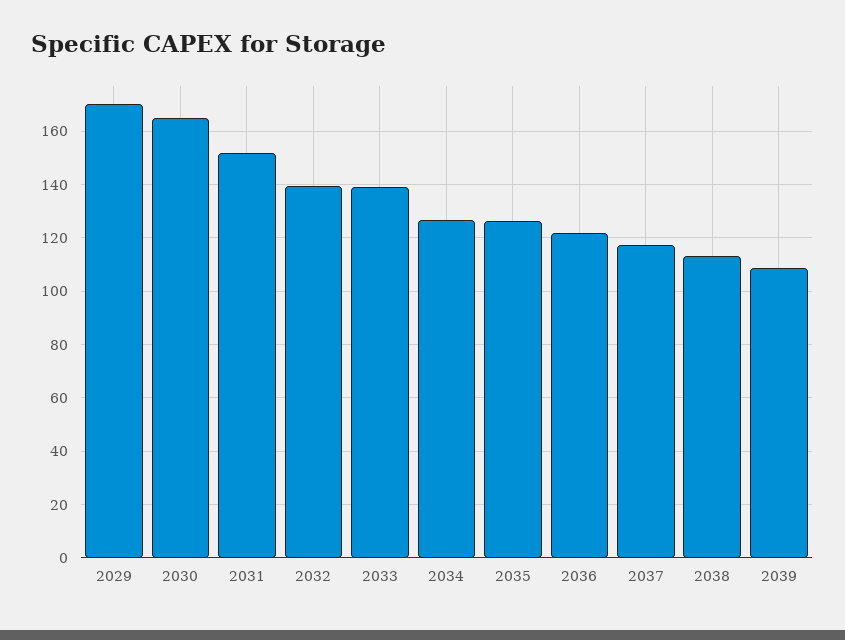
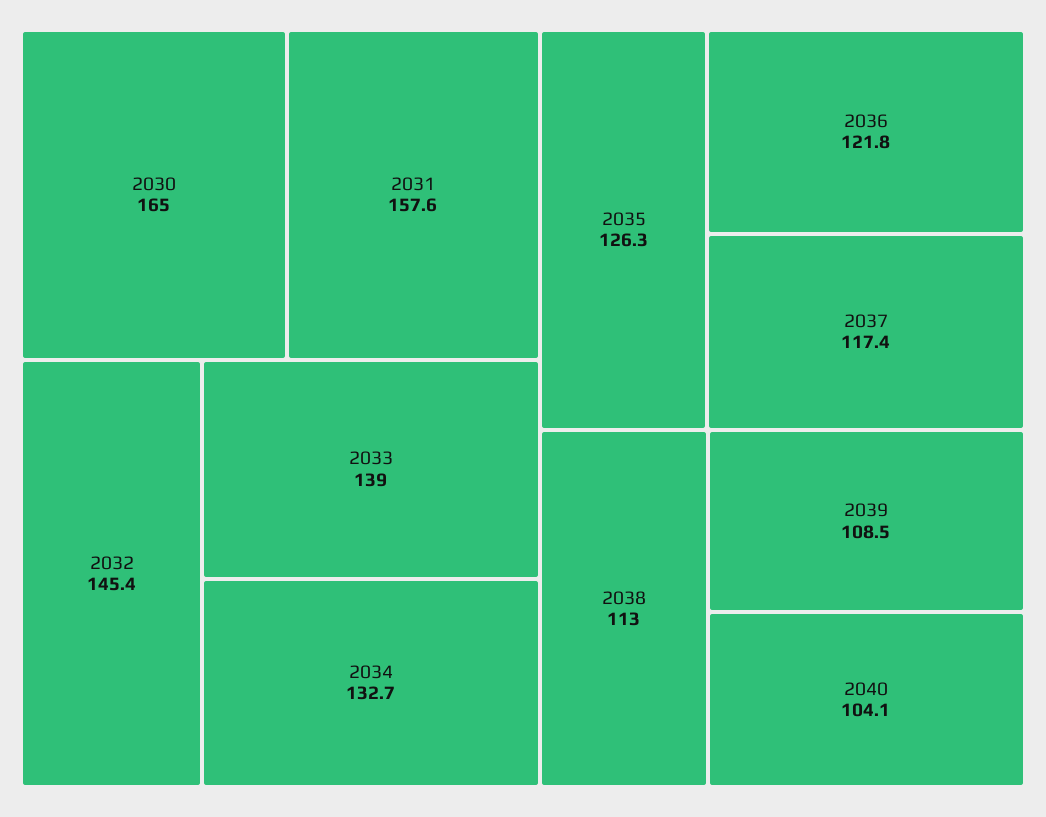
2029: 170 -> none
2031: 152.5 -> 157.6
2032: 140 -> 145.4
2034: 127.5 -> 132.7
2040: none -> 104.1

